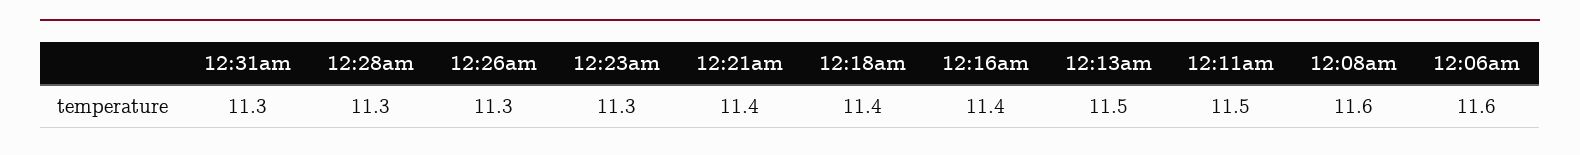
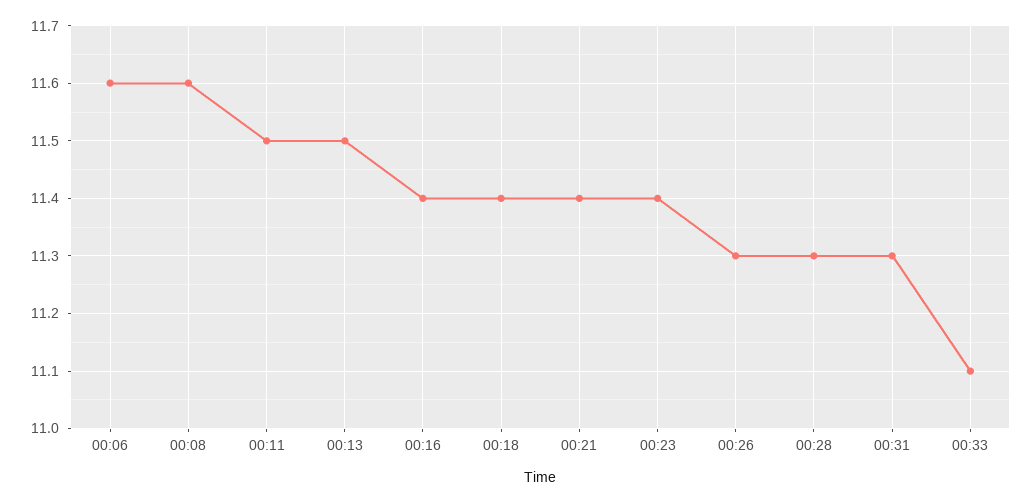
12:23am: 11.3 -> 11.4
00:33: none -> 11.1

